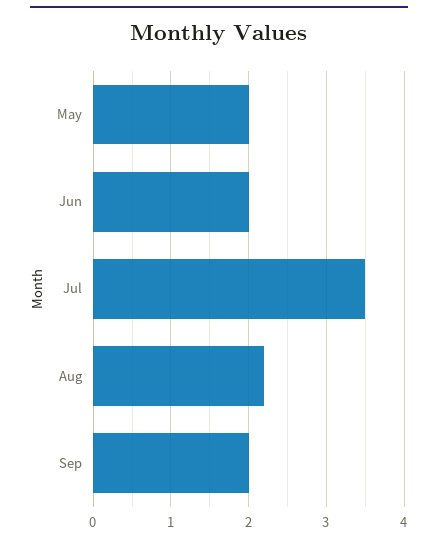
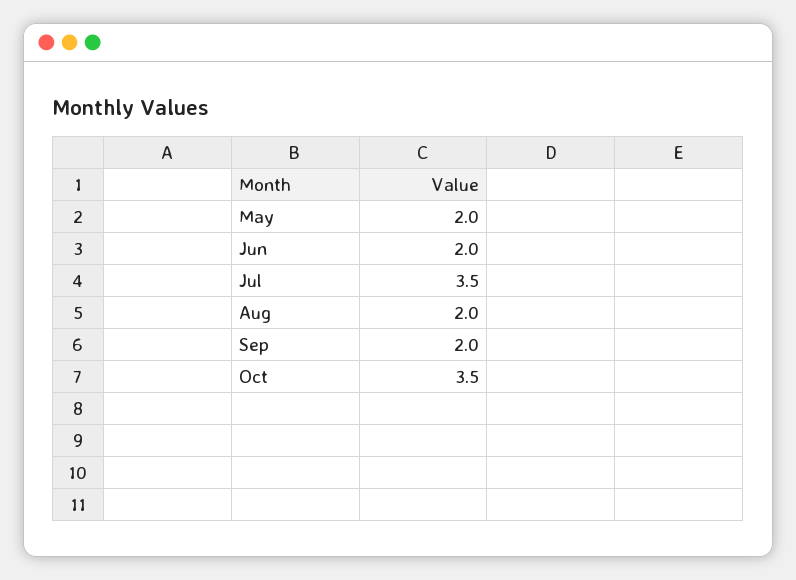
Aug: 2.2 -> 2
Oct: none -> 3.5

